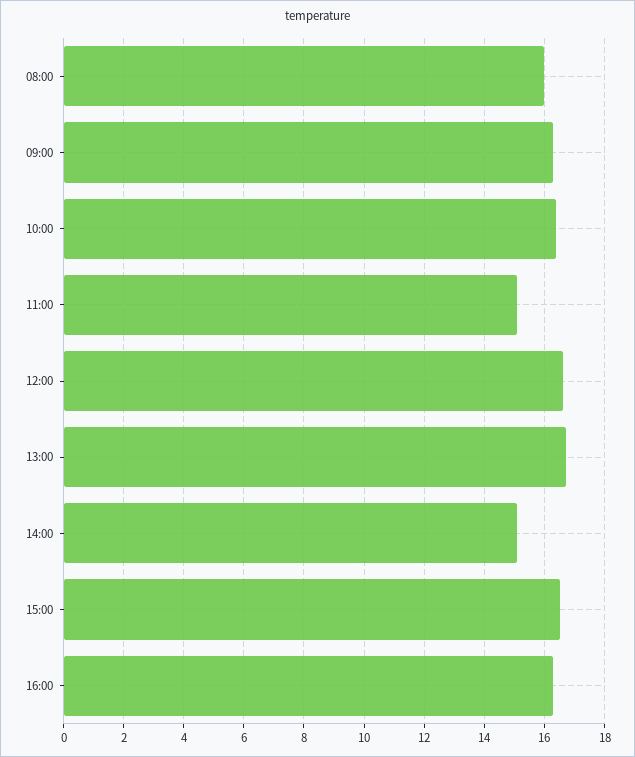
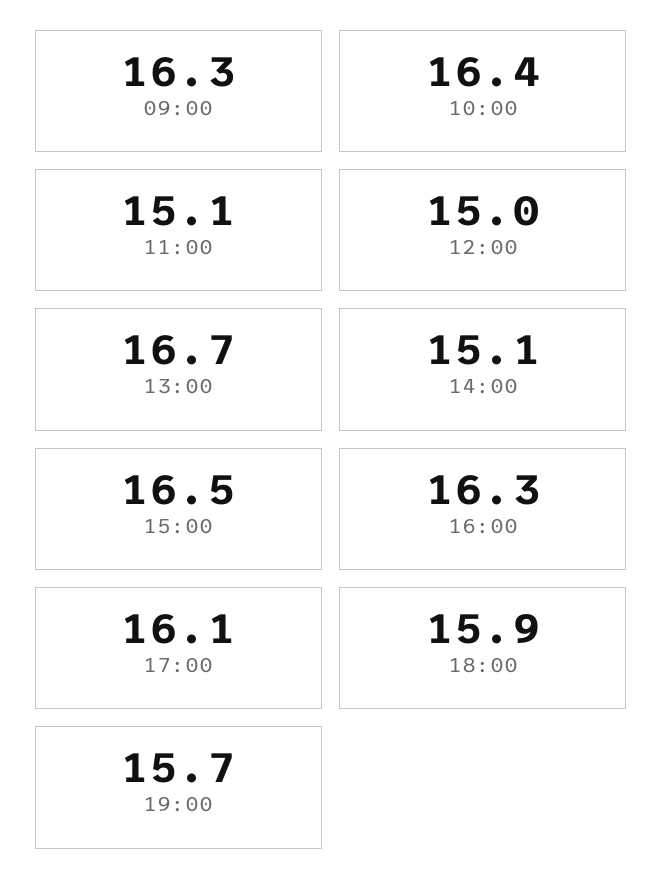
08:00: 16 -> none
12:00: 16.5 -> 15
17:00: none -> 16.1
18:00: none -> 15.9
19:00: none -> 15.7

